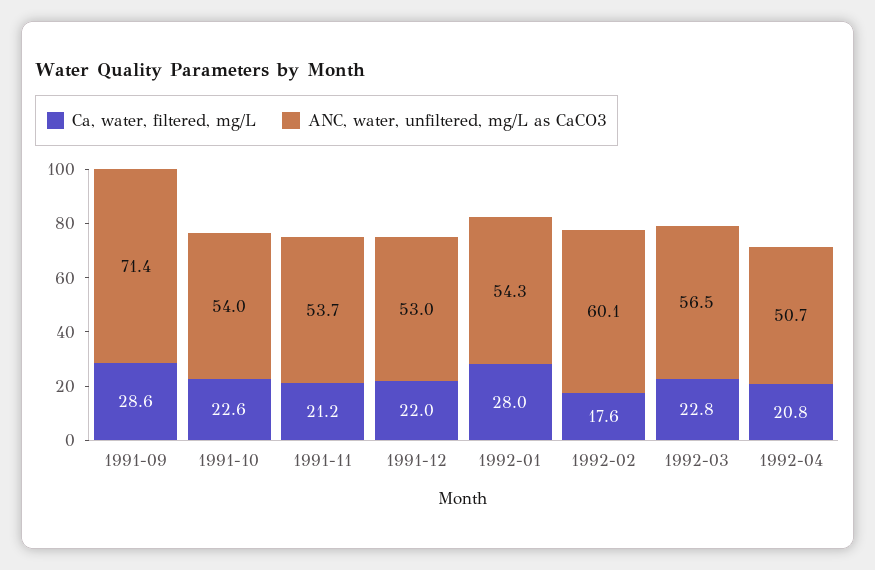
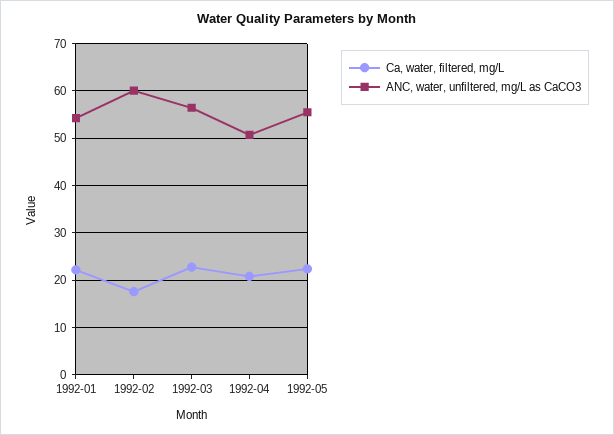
Ca, water, filtered, mg/L, 1991-09: 28.6 -> none
ANC, water, unfiltered, mg/L as CaCO3, 1991-09: 71.4 -> none
Ca, water, filtered, mg/L, 1991-10: 22.6 -> none
ANC, water, unfiltered, mg/L as CaCO3, 1991-10: 54 -> none
Ca, water, filtered, mg/L, 1991-11: 21.2 -> none
ANC, water, unfiltered, mg/L as CaCO3, 1991-11: 53.7 -> none
Ca, water, filtered, mg/L, 1991-12: 22 -> none
ANC, water, unfiltered, mg/L as CaCO3, 1991-12: 53 -> none
Ca, water, filtered, mg/L, 1992-01: 28 -> 22
Ca, water, filtered, mg/L, 1992-05: none -> 22
ANC, water, unfiltered, mg/L as CaCO3, 1992-05: none -> 56

